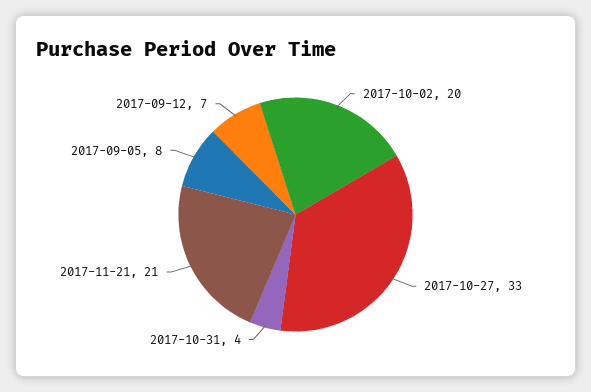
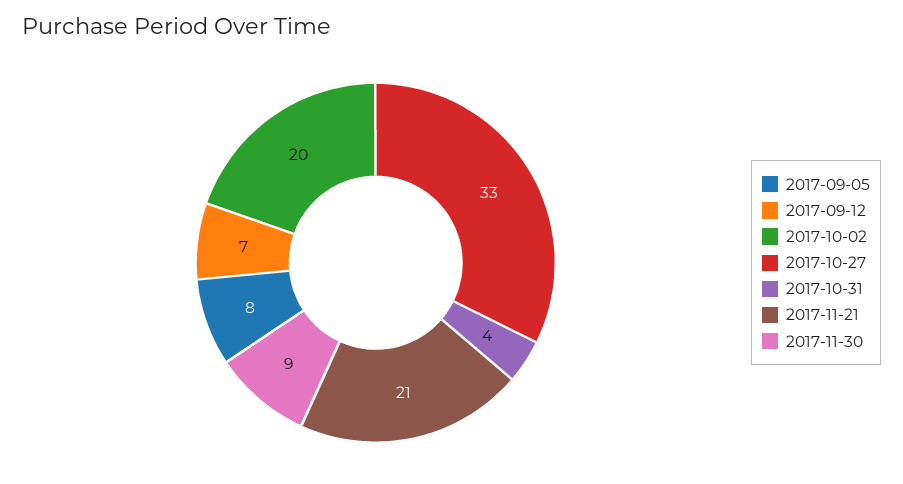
2017-11-30: none -> 9

